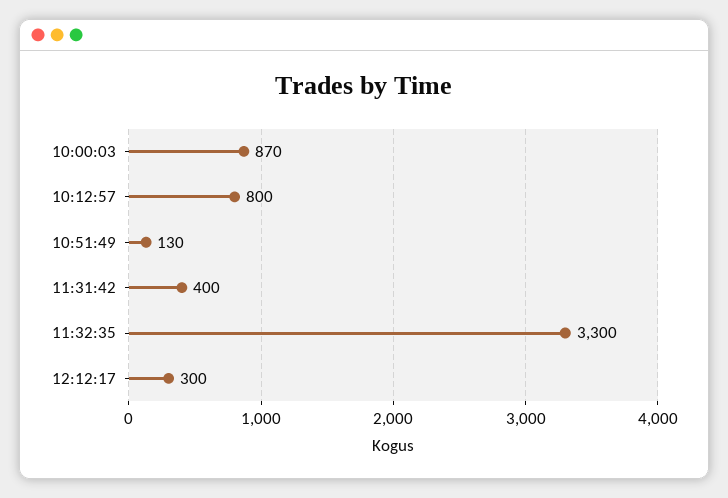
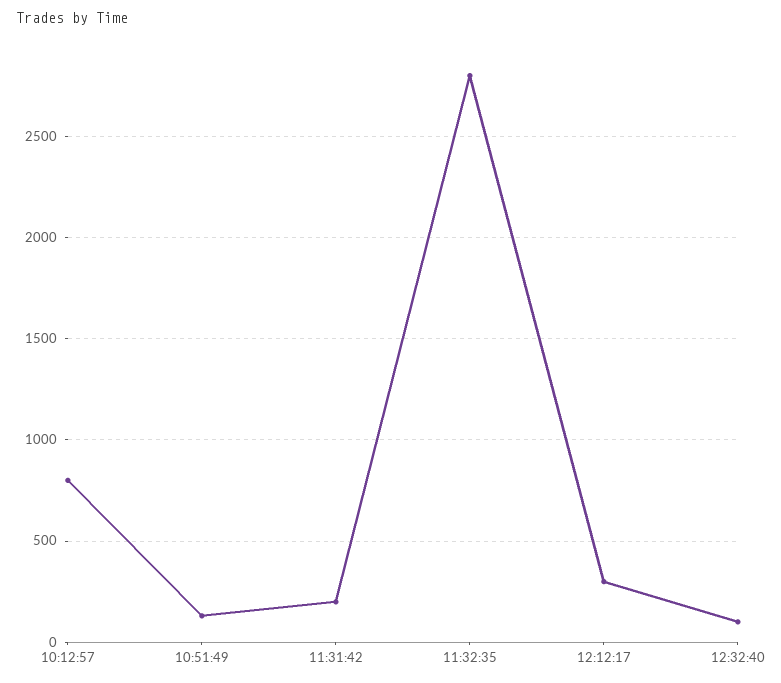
10:00:03: 870 -> none
11:31:42: 400 -> 200
11:32:35: 3300 -> 2800
12:32:40: none -> 100

